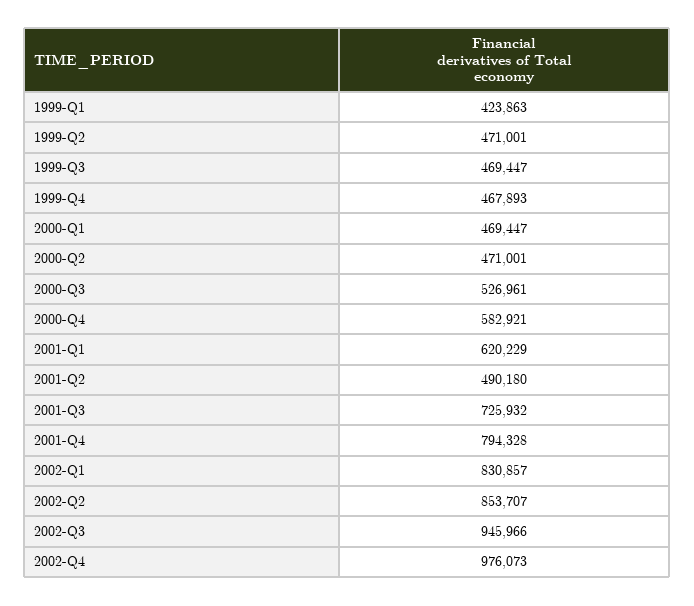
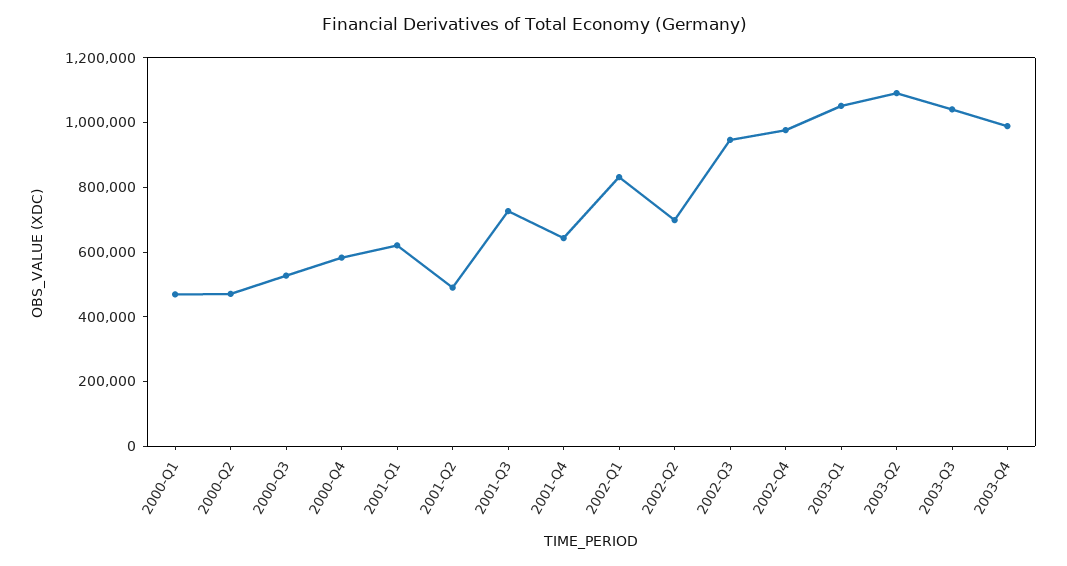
1999-Q1: 423863 -> none
1999-Q2: 471001 -> none
1999-Q3: 469447 -> none
1999-Q4: 467893 -> none
2001-Q4: 794328 -> 650000
2002-Q2: 853707 -> 700000
2003-Q1: none -> 1050000
2003-Q2: none -> 1100000
2003-Q3: none -> 1050000
2003-Q4: none -> 1000000

